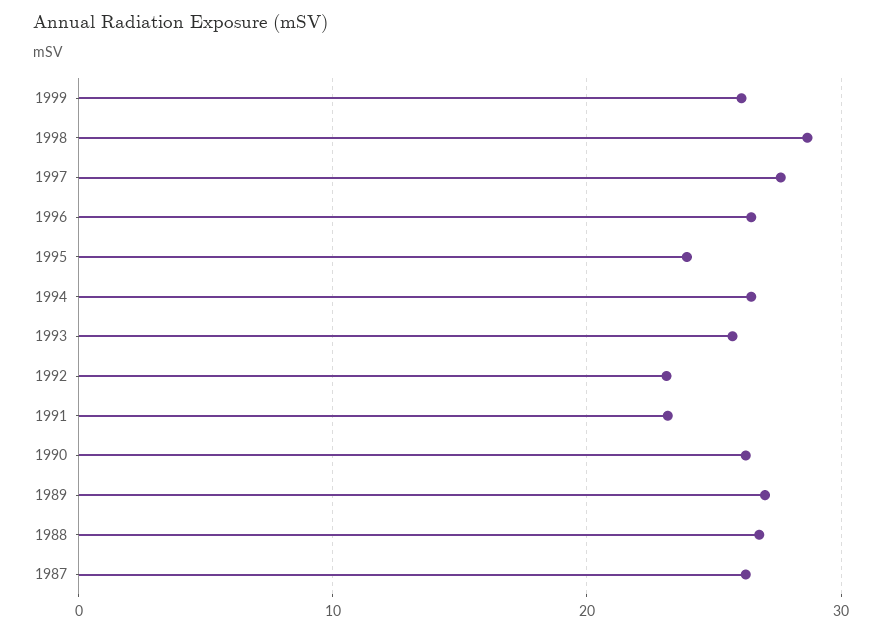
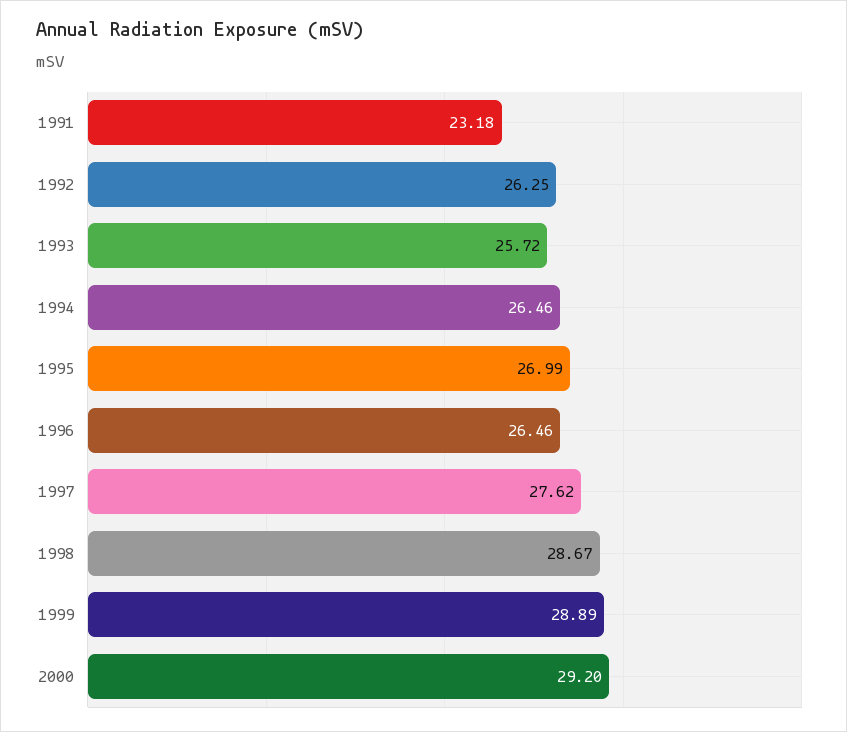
1999: 26 -> 28.89
1995: 24 -> 26.99
1992: 23 -> 26.25
1990: 26 -> none
1989: 27 -> none
1988: 27 -> none
1987: 26 -> none
2000: none -> 29.2

